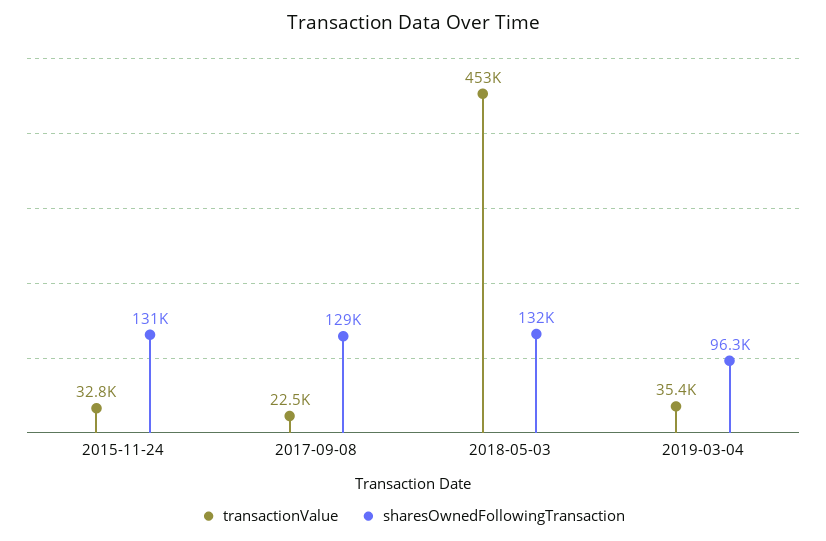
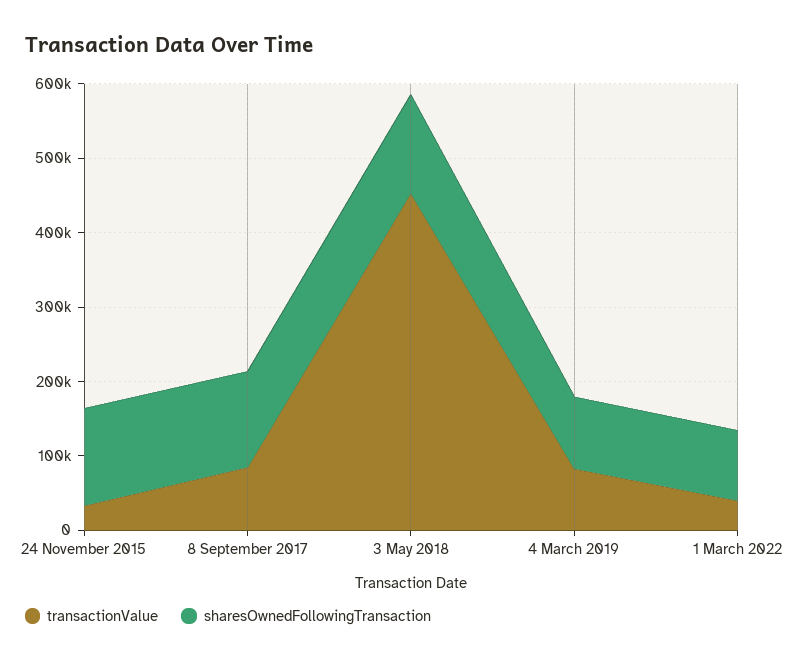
transactionValue, 2017-09-08: 22500 -> 80000
transactionValue, 2019-03-04: 35400 -> 80000
transactionValue, 1 March 2022: none -> 40000
sharesOwnedFollowingTransaction, 1 March 2022: none -> 100000

